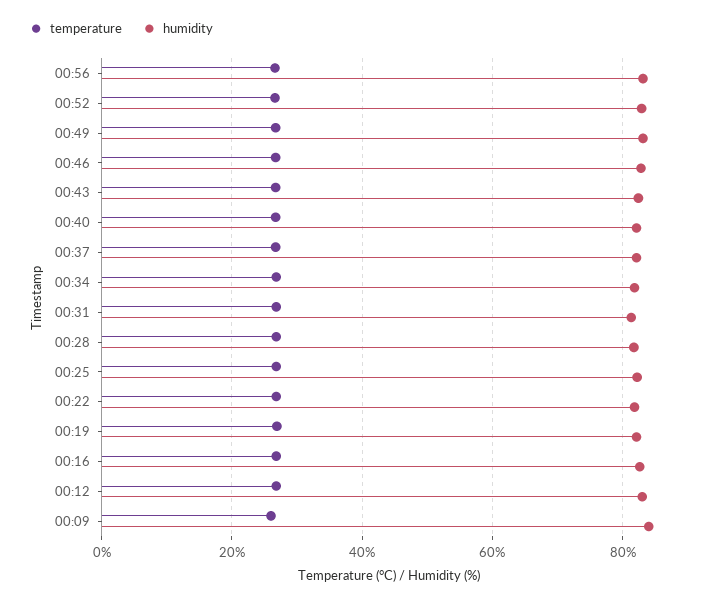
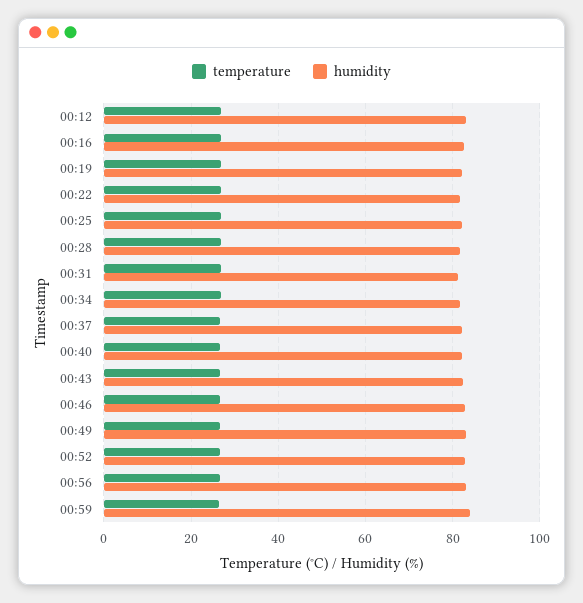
temperature, 00:09: 26 -> none
humidity, 00:09: 84 -> none
temperature, 00:59: none -> 26
humidity, 00:59: none -> 84

